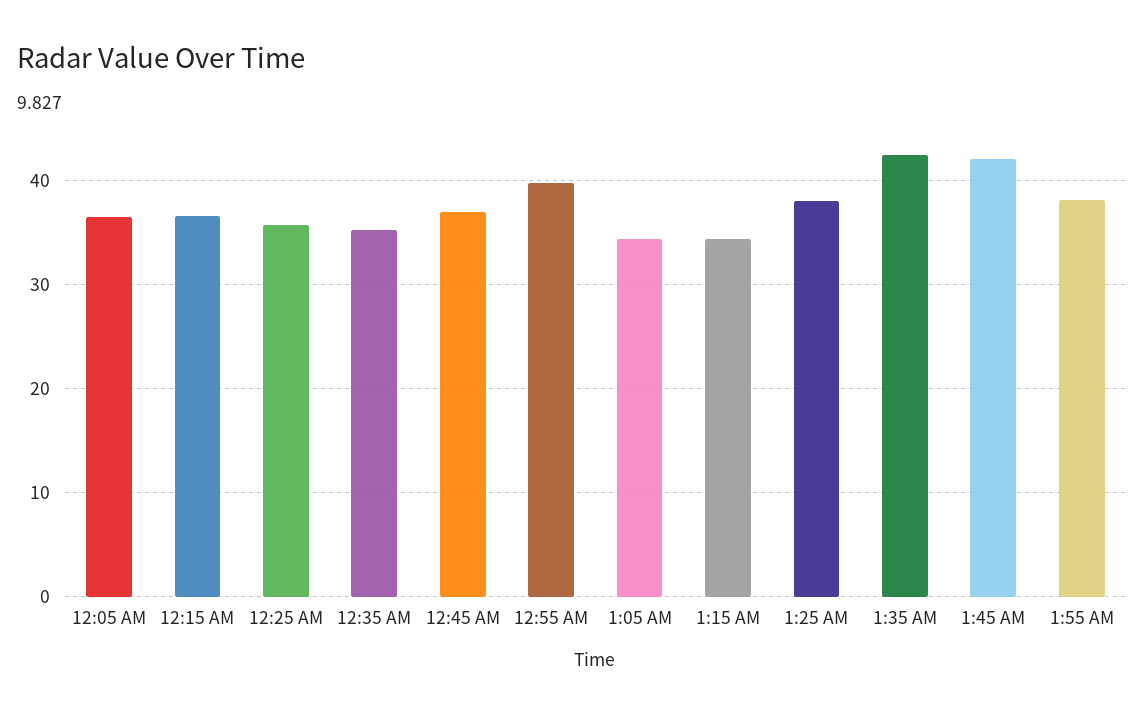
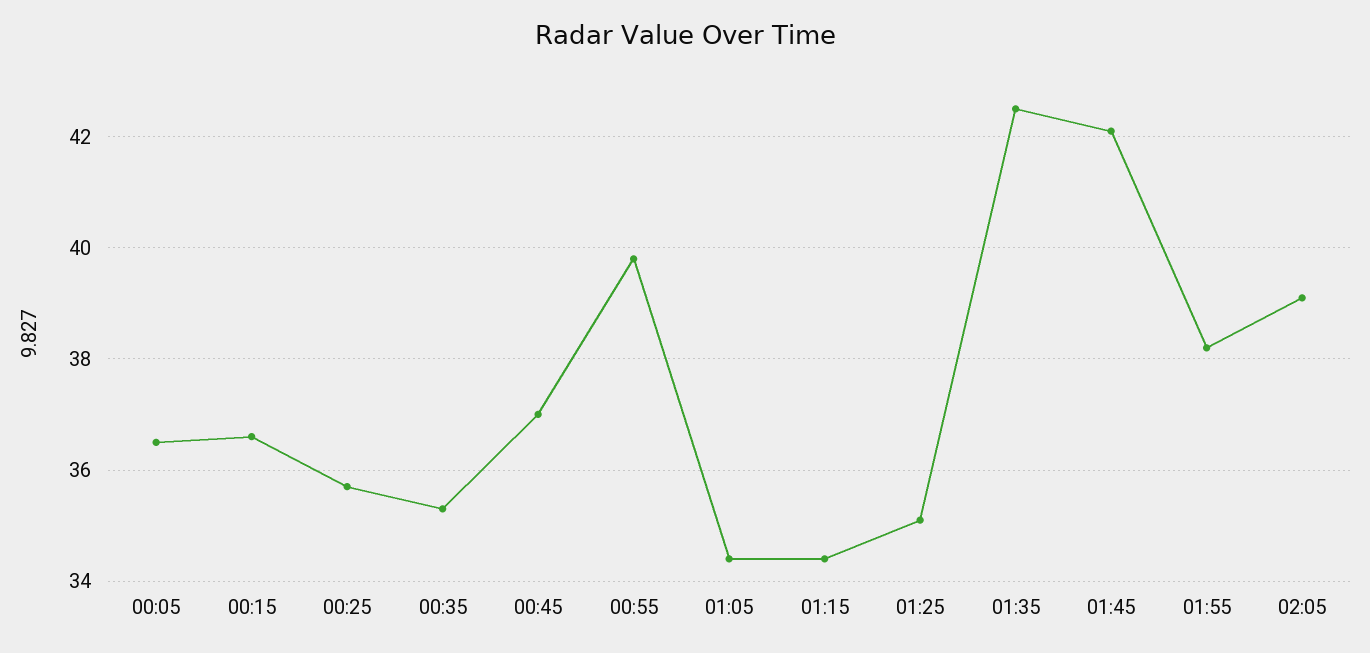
1:25 AM: 38 -> 35
02:05: none -> 39

